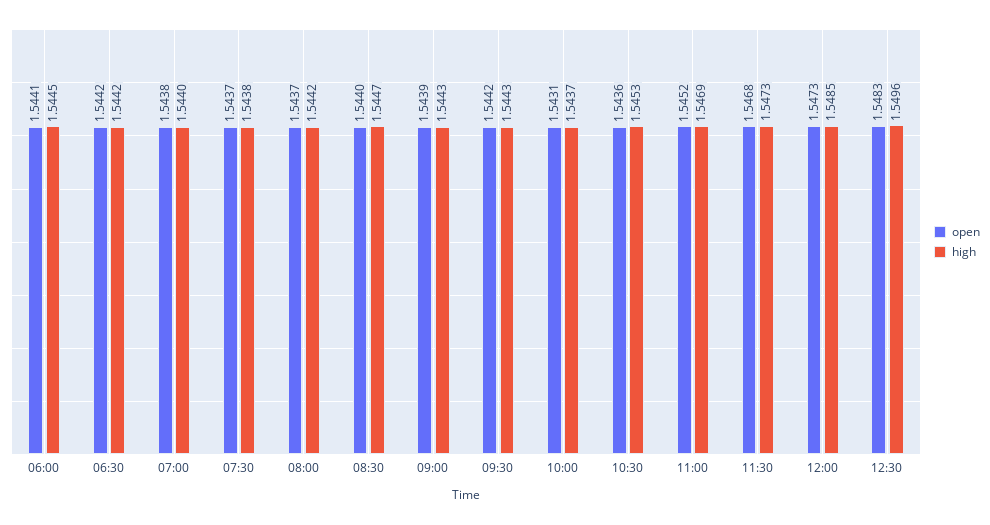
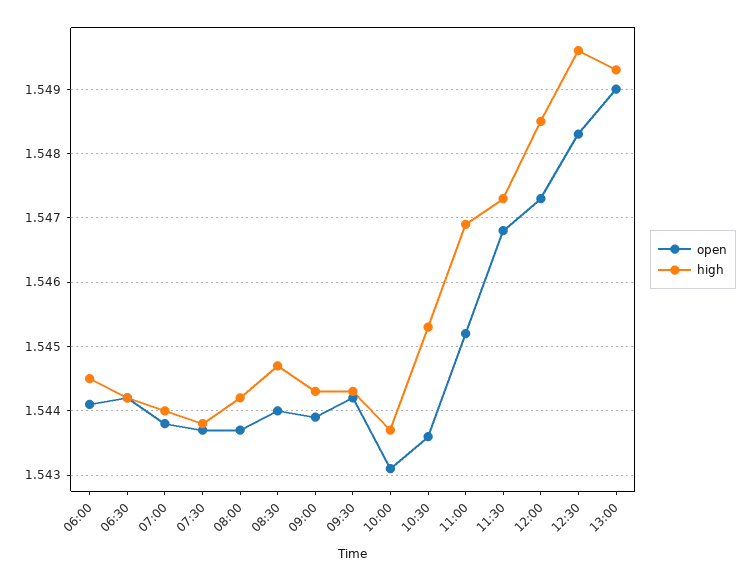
open, 13:00: none -> 1.549
high, 13:00: none -> 1.5493

